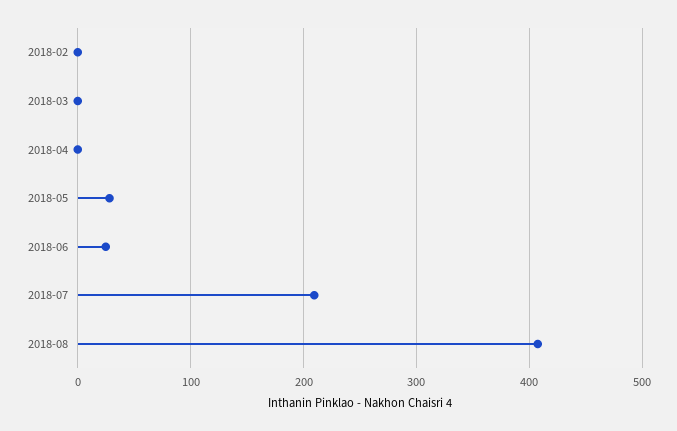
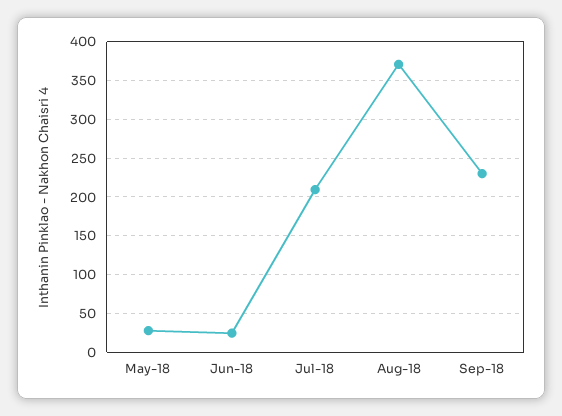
2018-02: 0 -> none
2018-03: 0 -> none
2018-04: 0 -> none
2018-08: 410 -> 370
Sep-18: none -> 230

